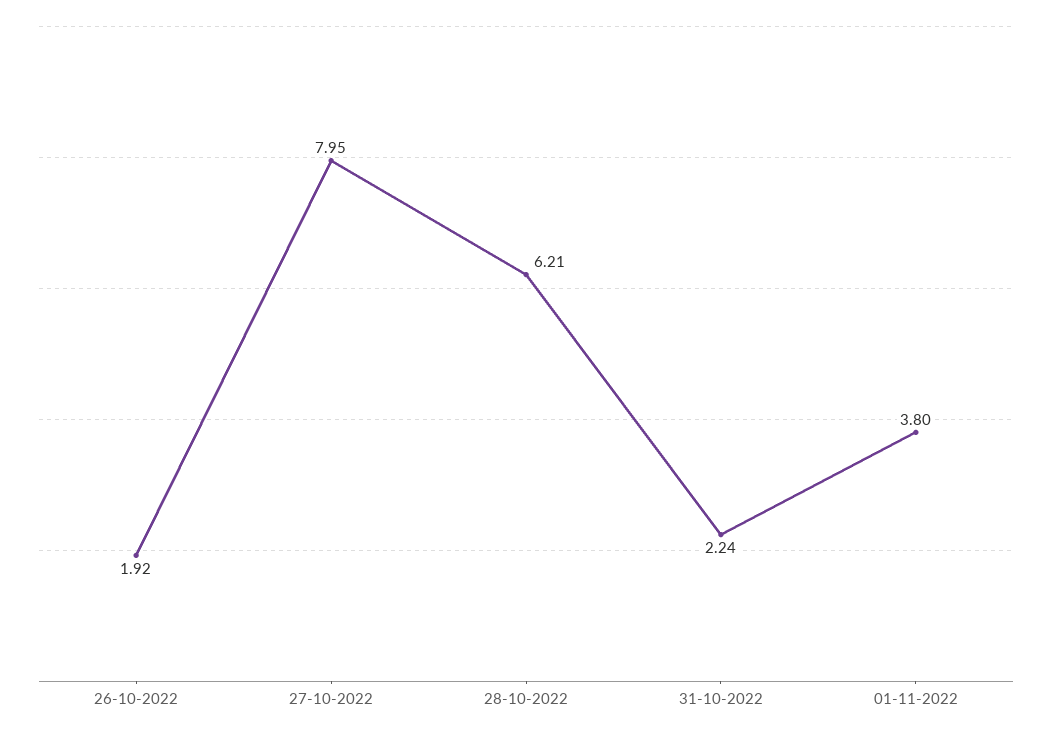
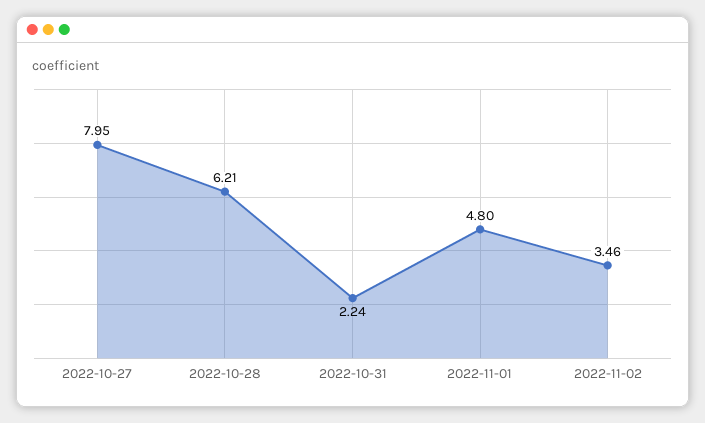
26-10-2022: 1.92 -> none
01-11-2022: 3.8 -> 4.8
2022-11-02: none -> 3.46

